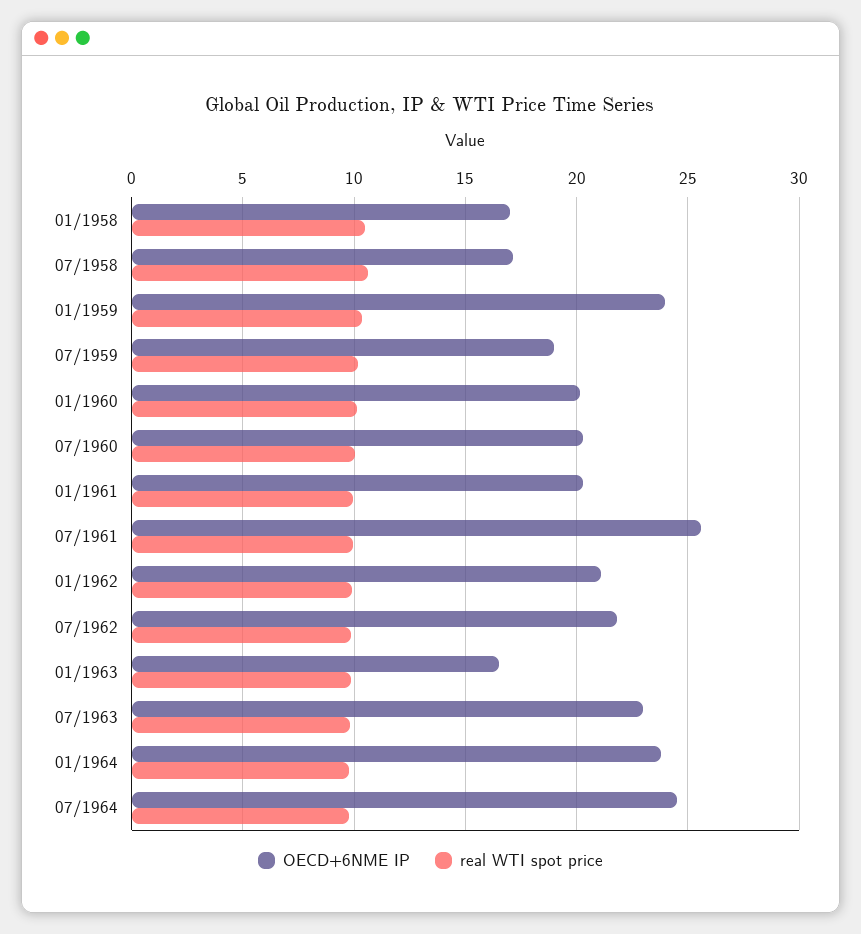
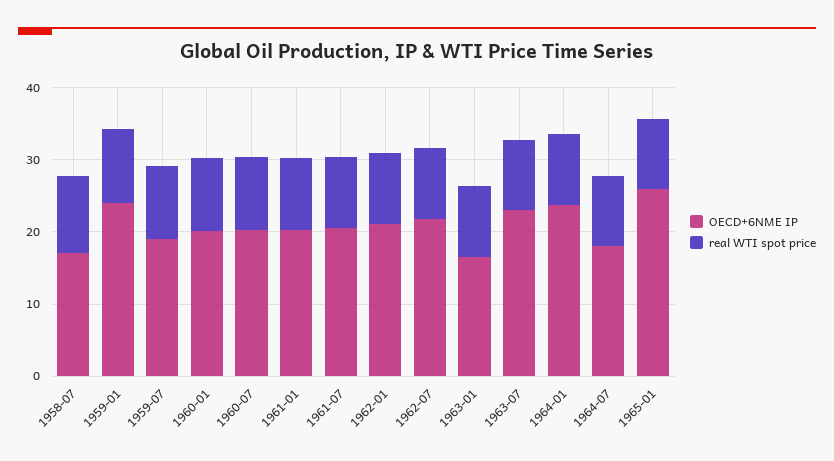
OECD+6NME IP, 01/1958: 17 -> none
real WTI spot price, 01/1958: 10.5 -> none
OECD+6NME IP, 07/1961: 25.5 -> 20
OECD+6NME IP, 07/1964: 24.5 -> 18
OECD+6NME IP, 1965-01: none -> 26
real WTI spot price, 1965-01: none -> 10

